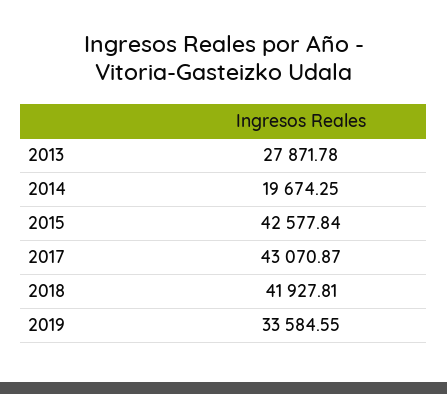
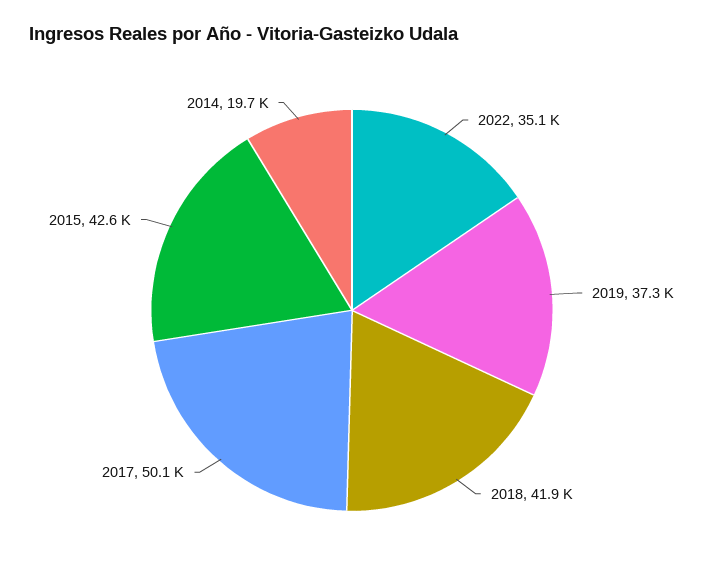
2013: 27871.78 -> none
2017: 43070.87 -> 50100
2019: 33584.55 -> 37300
2022: none -> 35100

